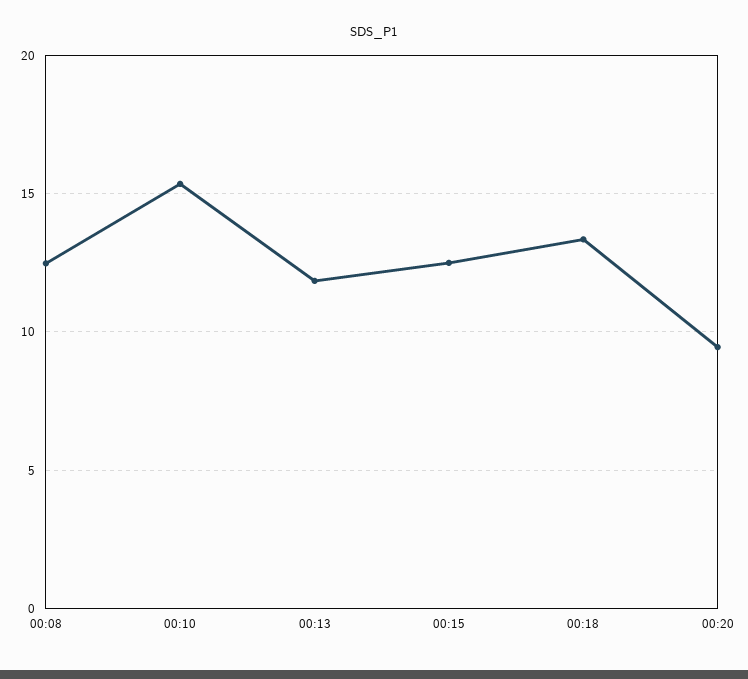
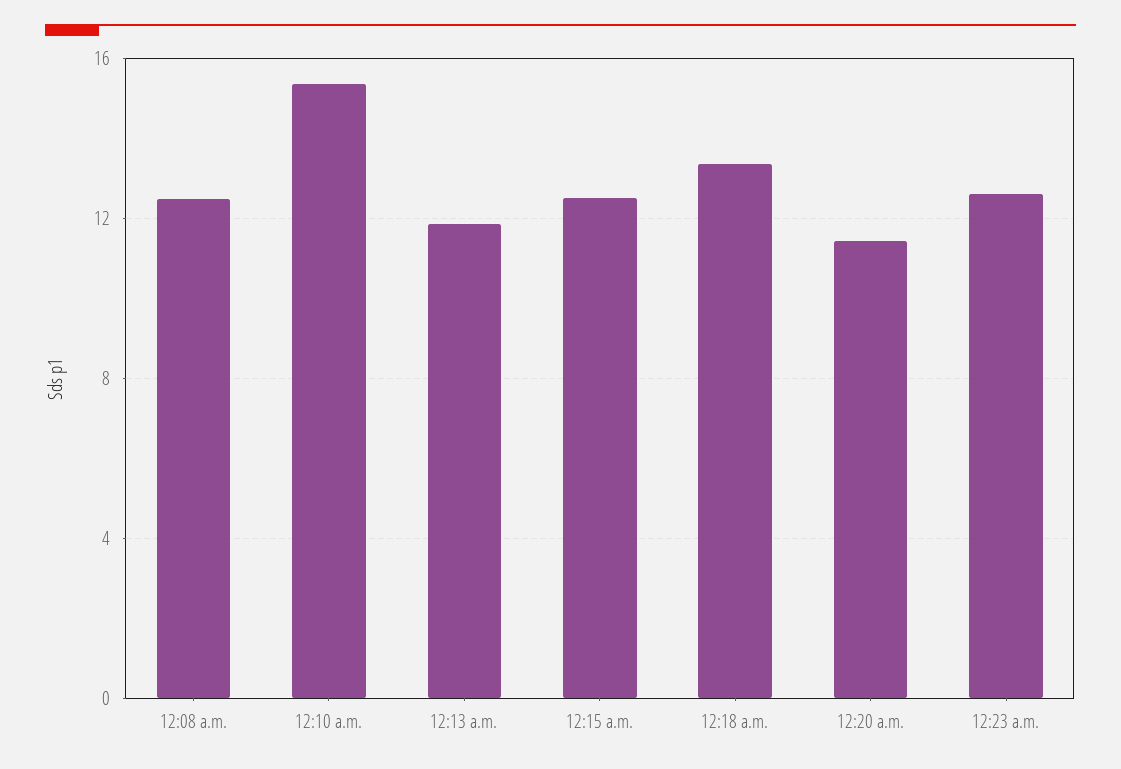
00:20: 9.5 -> 11.5
12:23 a.m.: none -> 12.5

